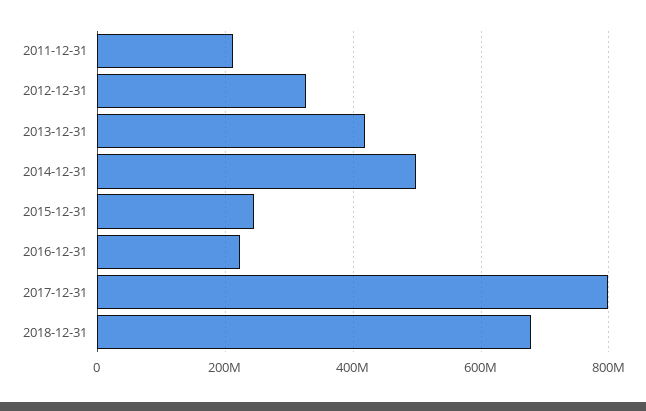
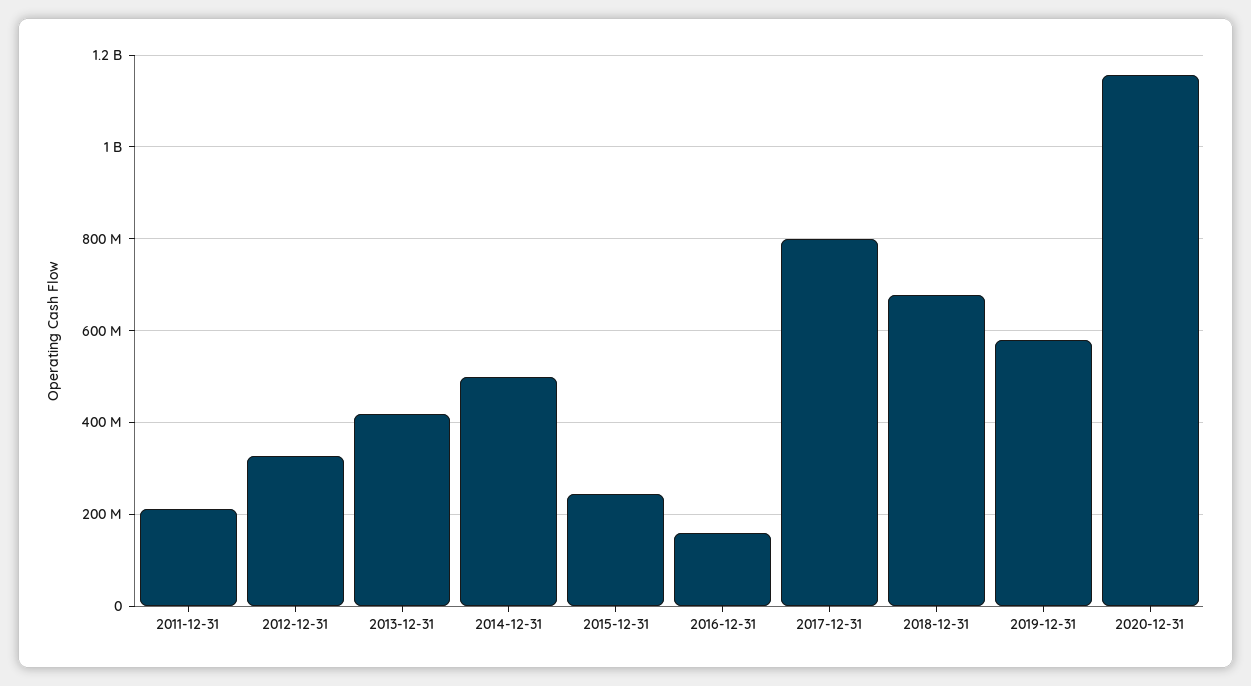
2016-12-31: 220000000 -> 160000000
2019-12-31: none -> 580000000
2020-12-31: none -> 1160000000

